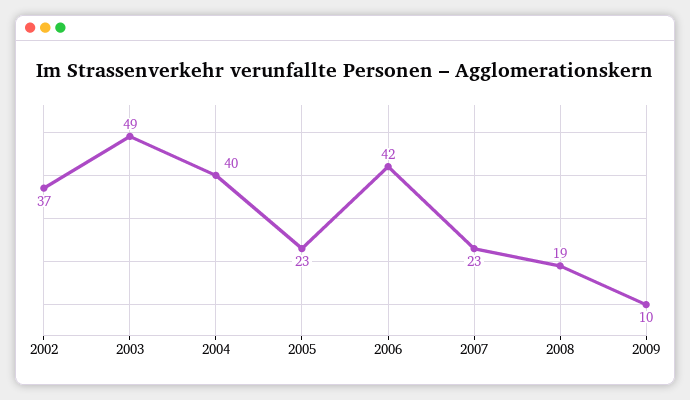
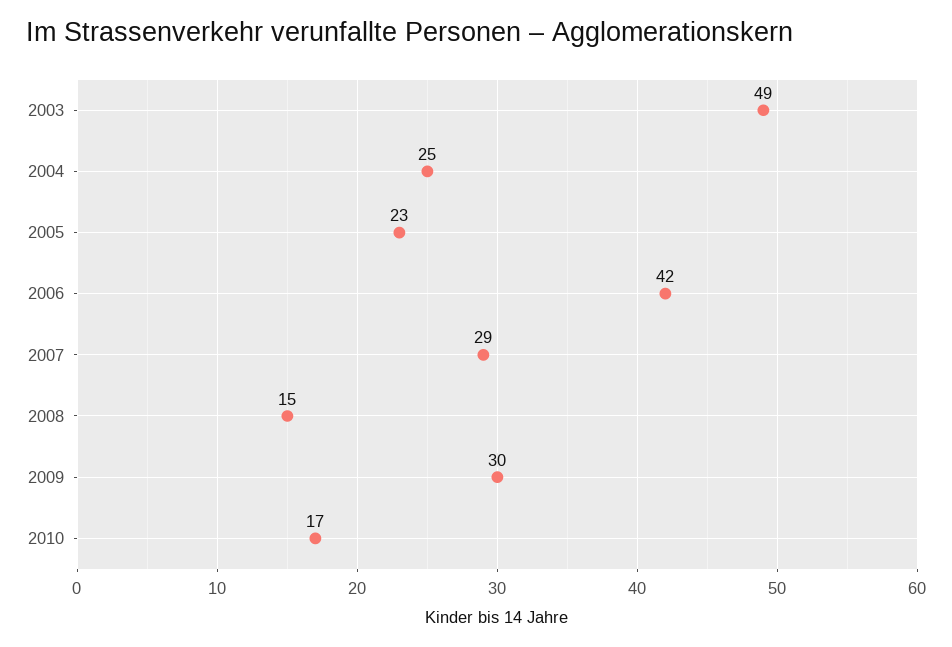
2002: 37 -> none
2004: 40 -> 25
2007: 23 -> 29
2008: 19 -> 15
2009: 10 -> 30
2010: none -> 17

